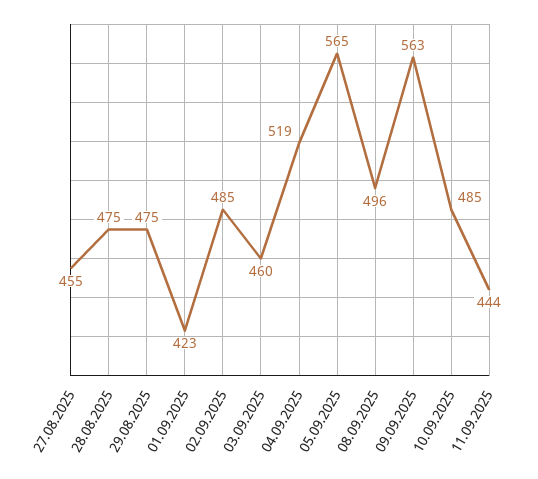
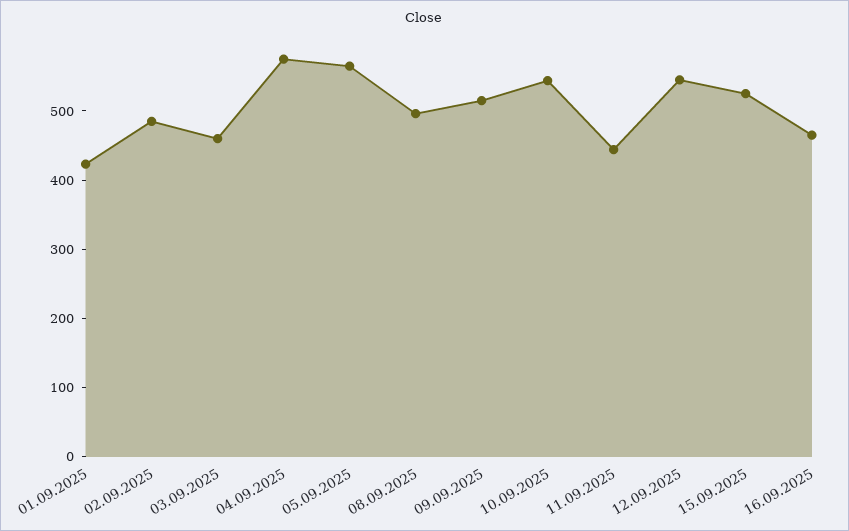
27.08.2025: 455 -> none
28.08.2025: 475 -> none
29.08.2025: 475 -> none
04.09.2025: 519 -> 580
09.09.2025: 563 -> 520
10.09.2025: 485 -> 540
12.09.2025: none -> 540
15.09.2025: none -> 520
16.09.2025: none -> 460

